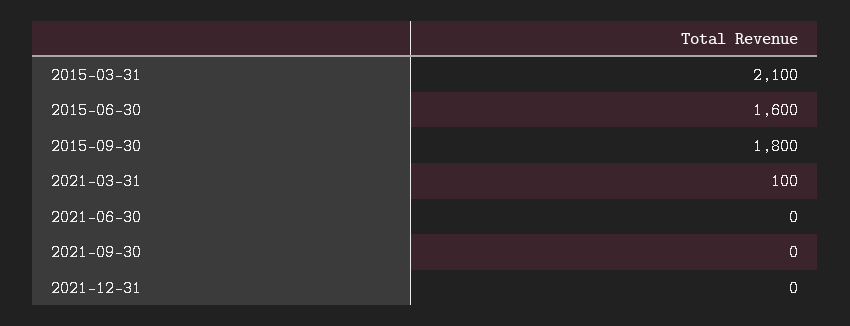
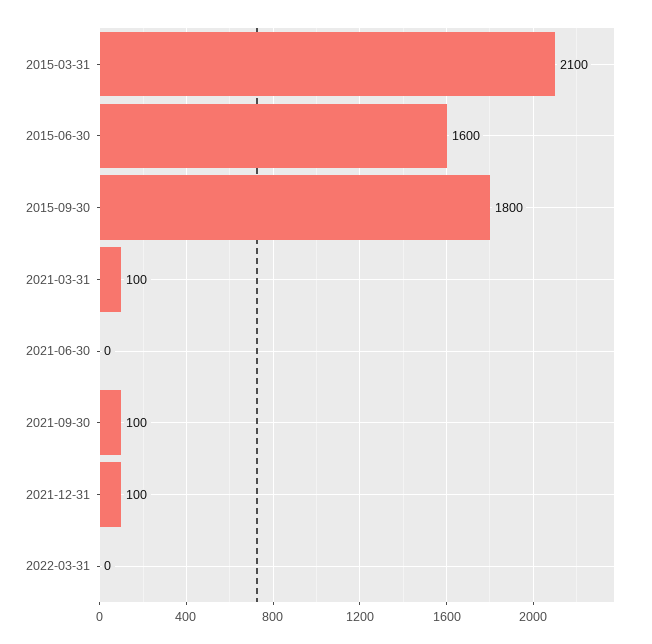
2021-09-30: 0 -> 100
2021-12-31: 0 -> 100
2022-03-31: none -> 0

